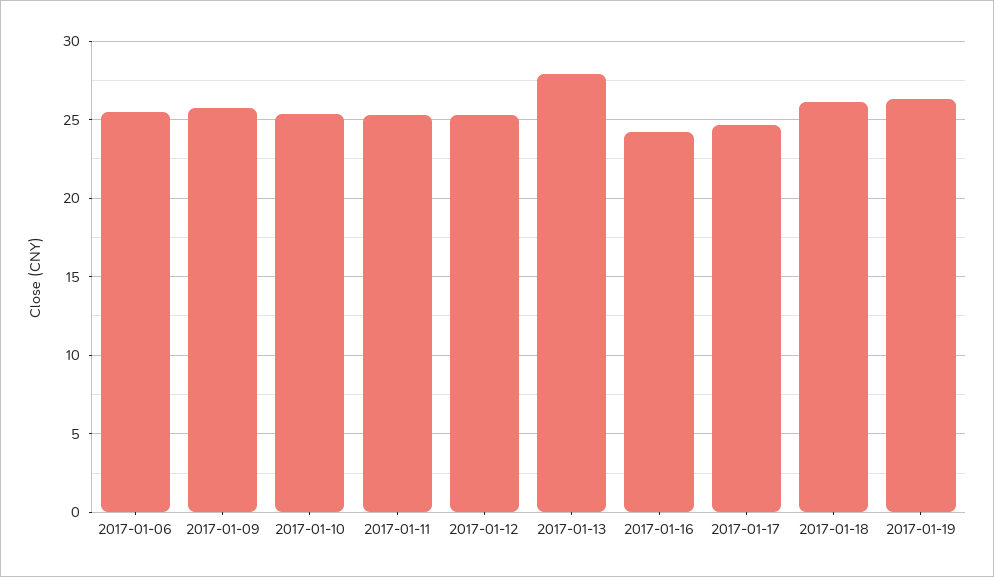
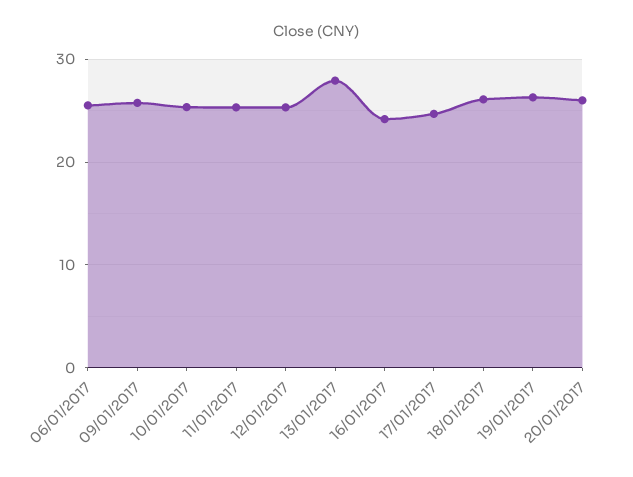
20/01/2017: none -> 26

